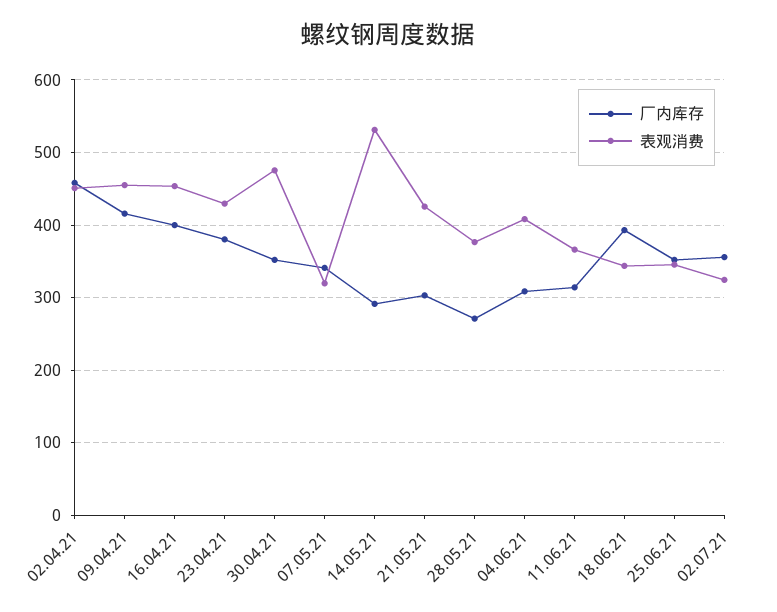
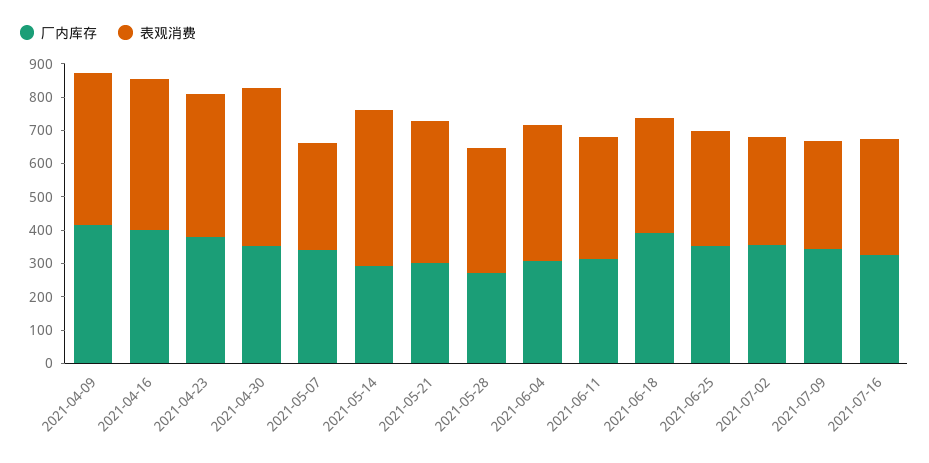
厂内库存, 02.04.21: 460 -> none
表观消费, 02.04.21: 450 -> none
表观消费, 14.05.21: 530 -> 475
厂内库存, 2021-07-09: none -> 350
表观消费, 2021-07-09: none -> 325
厂内库存, 2021-07-16: none -> 325
表观消费, 2021-07-16: none -> 350

